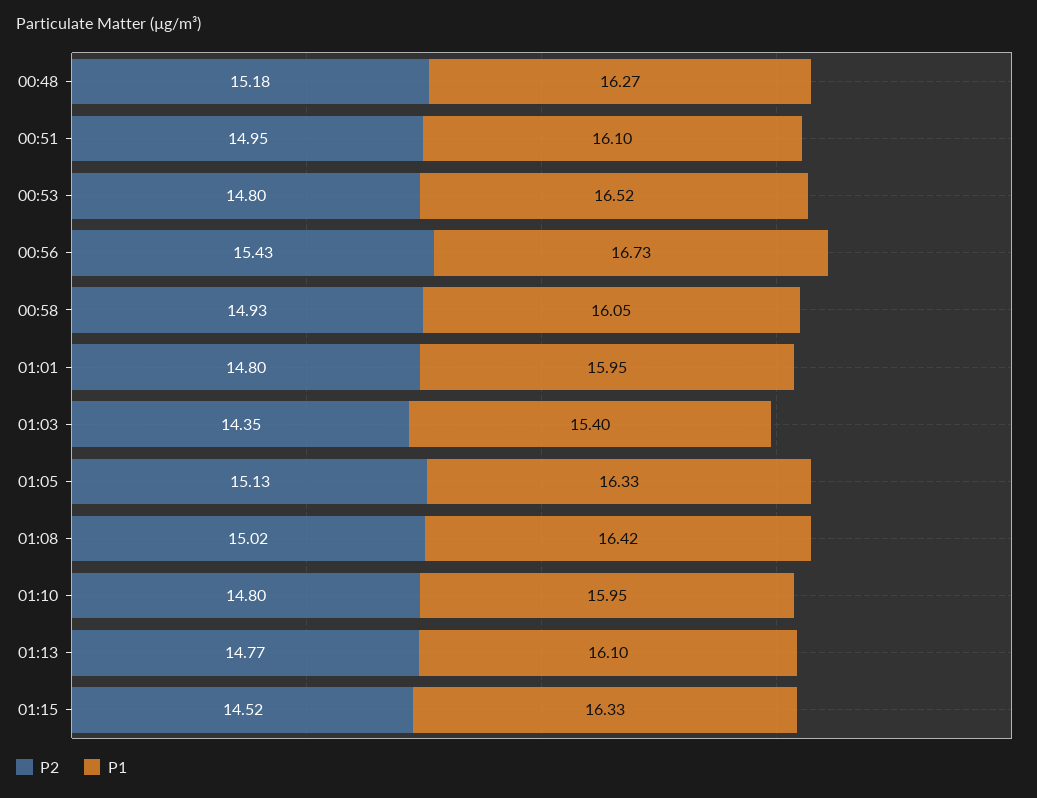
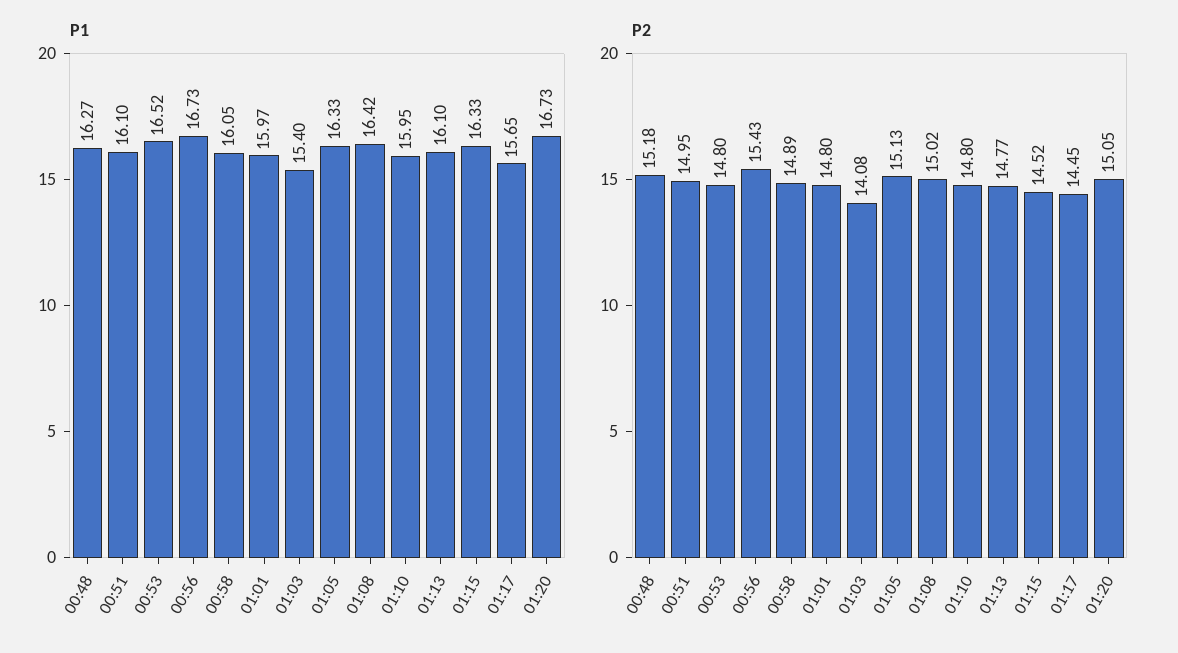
P2, 00:58: 14.93 -> 14.89
P1, 01:01: 15.95 -> 15.97
P2, 01:03: 14.35 -> 14.08
P1, 01:17: none -> 15.65
P1, 01:20: none -> 16.73
P2, 01:17: none -> 14.45
P2, 01:20: none -> 15.05

